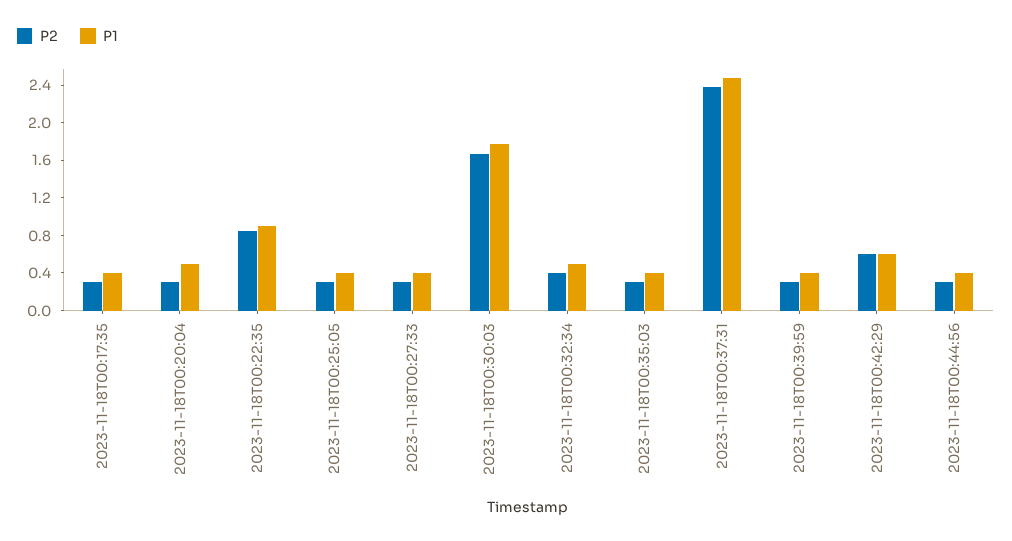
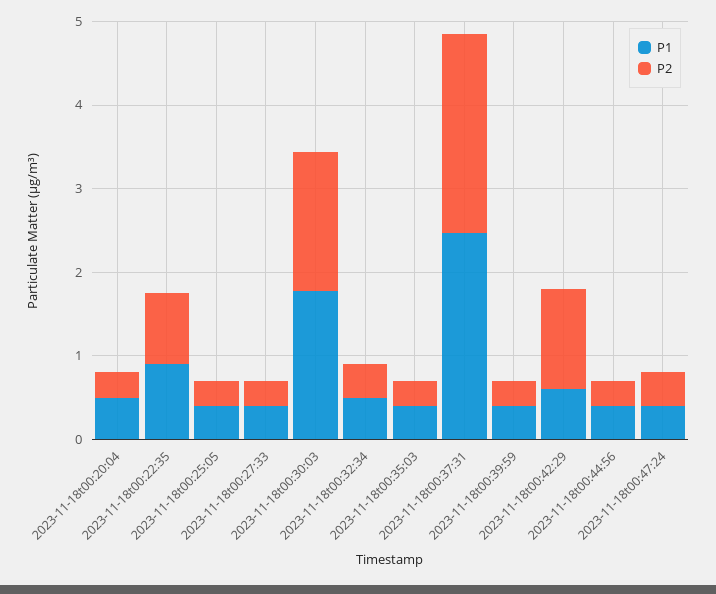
P2, 2023-11-18T00:17:35: 0.3 -> none
P1, 2023-11-18T00:17:35: 0.4 -> none
P2, 2023-11-18T00:42:29: 0.6 -> 1.2
P1, 2023-11-18t00:47:24: none -> 0.4
P2, 2023-11-18t00:47:24: none -> 0.4

